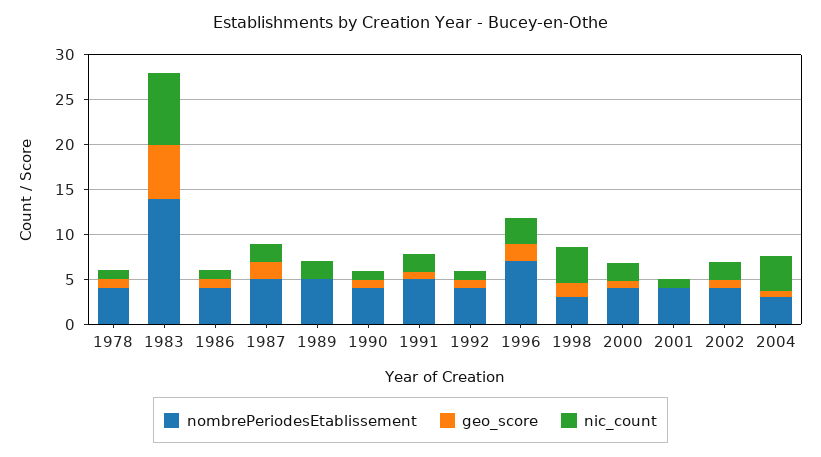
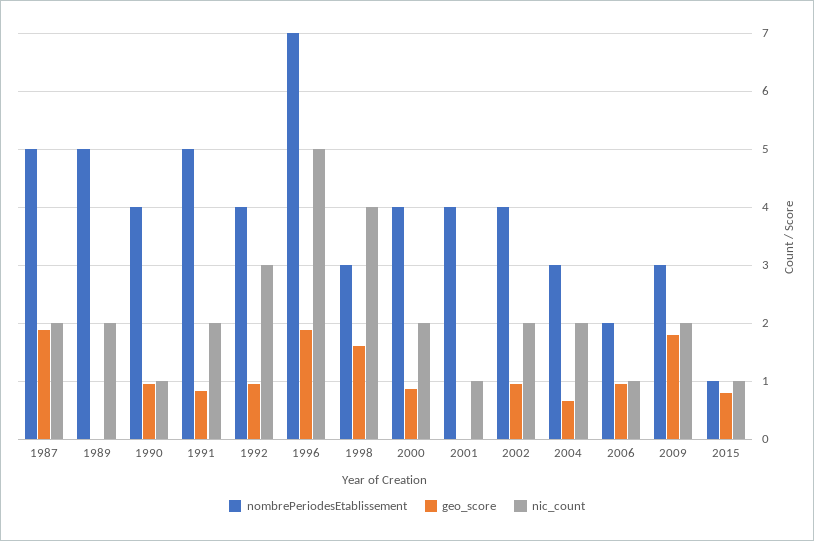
nombrePeriodesEtablissement, 1978: 4 -> none
geo_score, 1978: 1 -> none
nic_count, 1978: 1 -> none
nombrePeriodesEtablissement, 1983: 14 -> none
geo_score, 1983: 6 -> none
nic_count, 1983: 8 -> none
nombrePeriodesEtablissement, 1986: 4 -> none
geo_score, 1986: 1 -> none
nic_count, 1986: 1 -> none
nic_count, 1992: 1 -> 3
nic_count, 1996: 3 -> 5
nic_count, 2004: 4 -> 2
nombrePeriodesEtablissement, 2006: none -> 2
geo_score, 2006: none -> 1
nic_count, 2006: none -> 1
nombrePeriodesEtablissement, 2009: none -> 3
geo_score, 2009: none -> 1.8
nic_count, 2009: none -> 2
nombrePeriodesEtablissement, 2015: none -> 1
geo_score, 2015: none -> 0.8
nic_count, 2015: none -> 1

